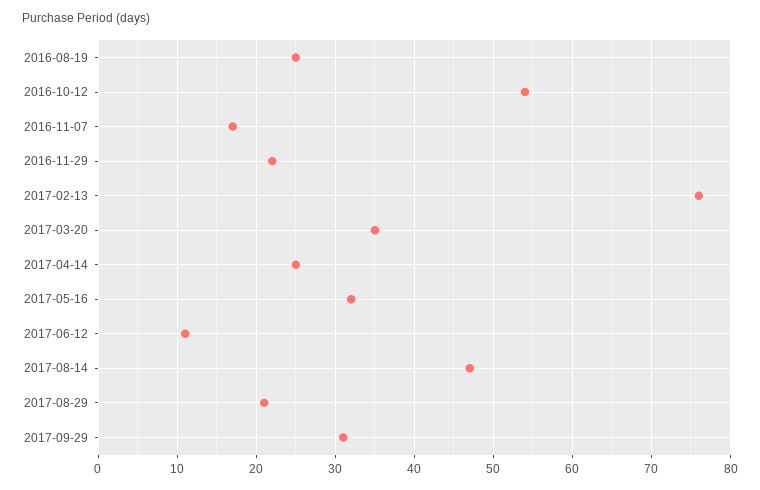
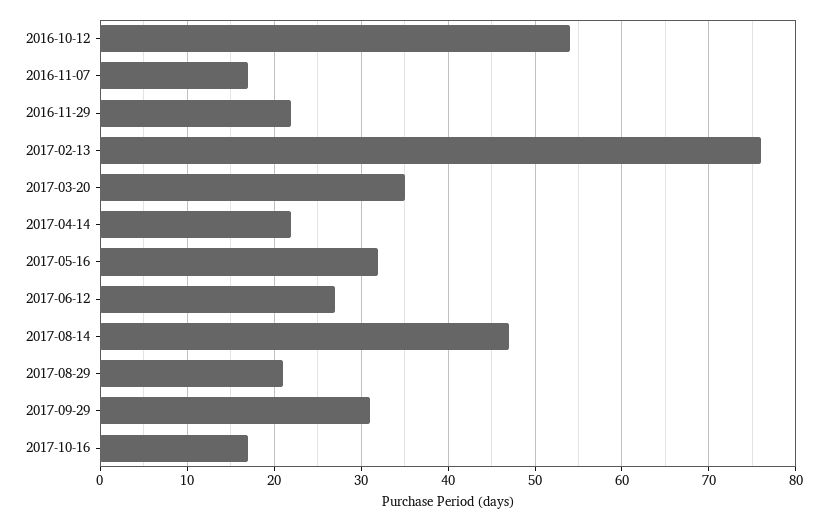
2016-08-19: 25 -> none
2017-04-14: 25 -> 22
2017-06-12: 11 -> 27
2017-10-16: none -> 17

